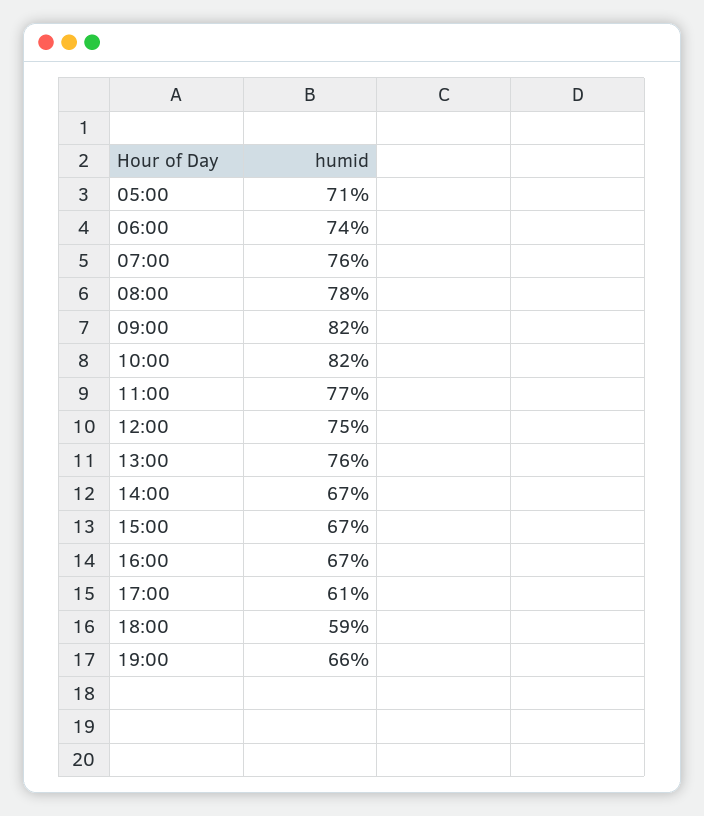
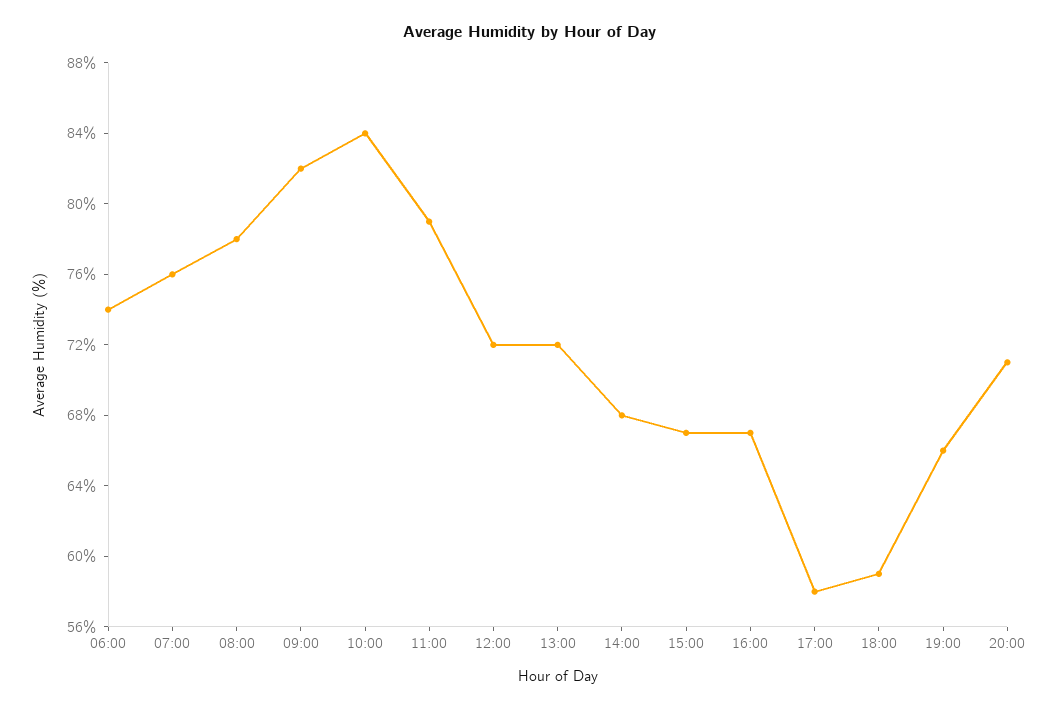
05:00: 71 -> none
10:00: 82 -> 84
11:00: 77 -> 79
12:00: 75 -> 72
13:00: 76 -> 72
14:00: 67 -> 68
17:00: 61 -> 58
20:00: none -> 71

